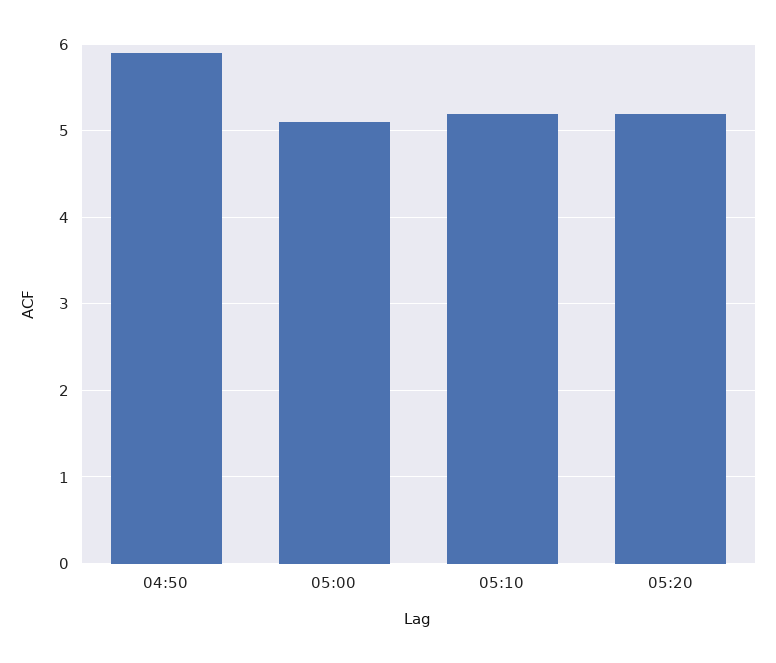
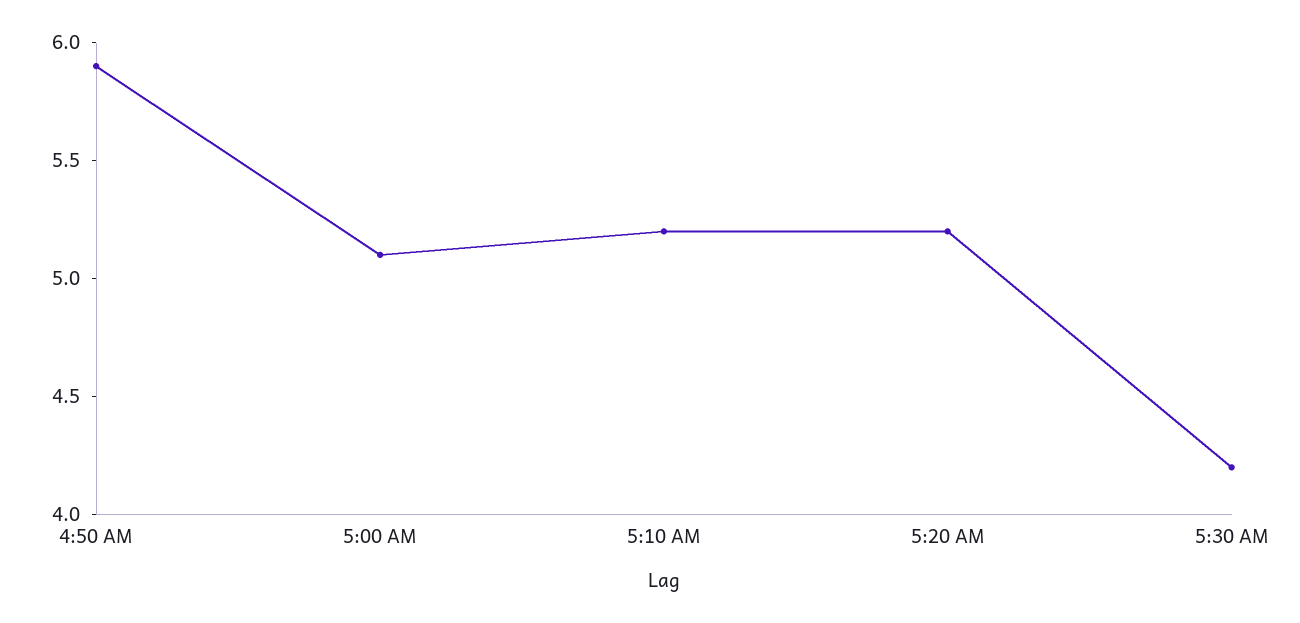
5:30 AM: none -> 4.2

